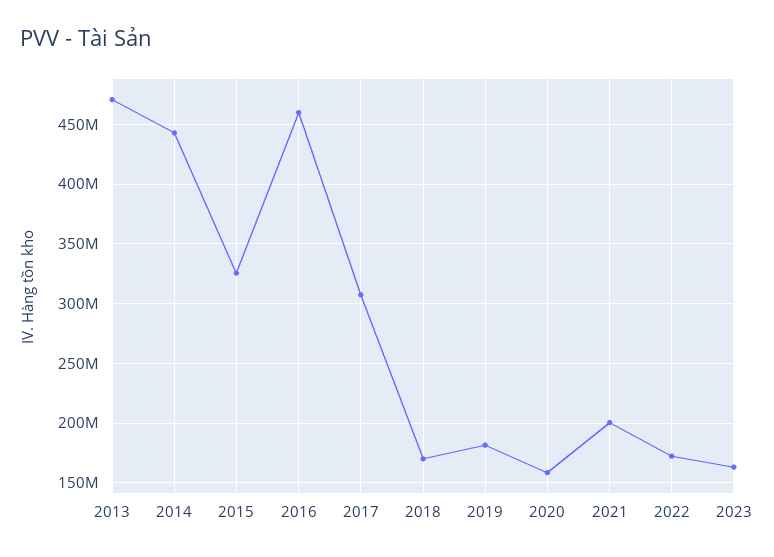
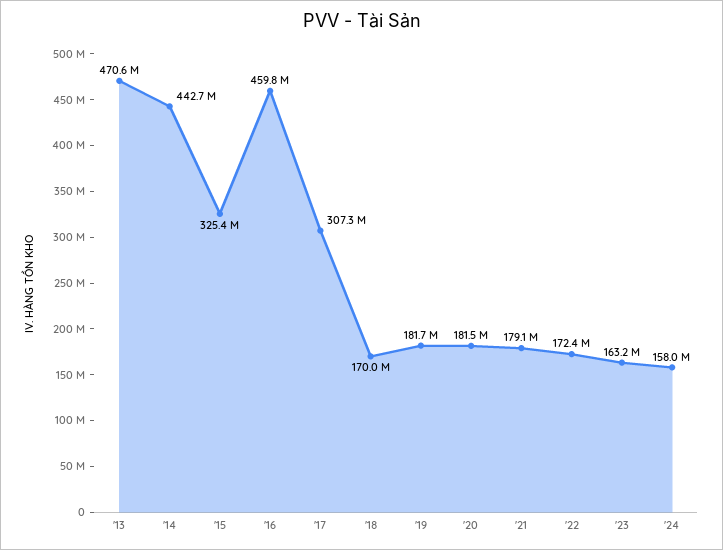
2020: 160000000 -> 181500000
2021: 200000000 -> 179100000
'24: none -> 158000000

